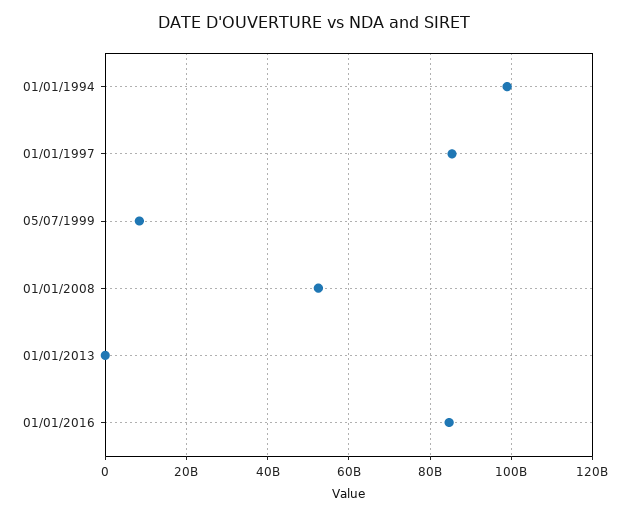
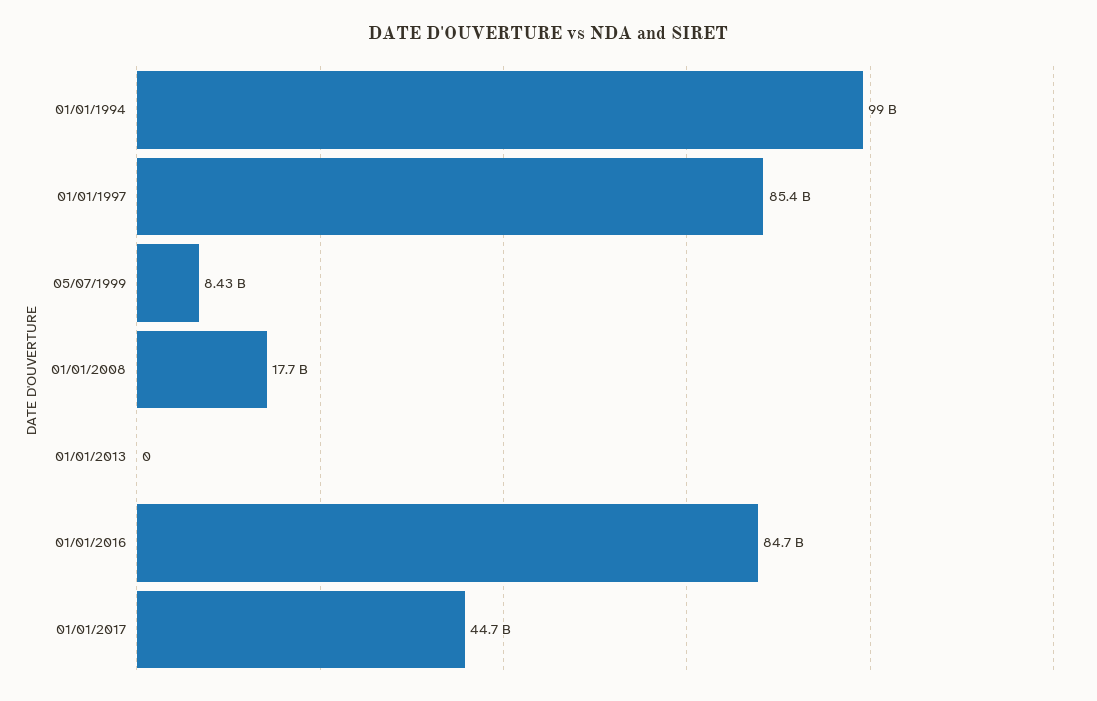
01/01/2008: 52000000000 -> 17700000000
01/01/2017: none -> 44700000000

